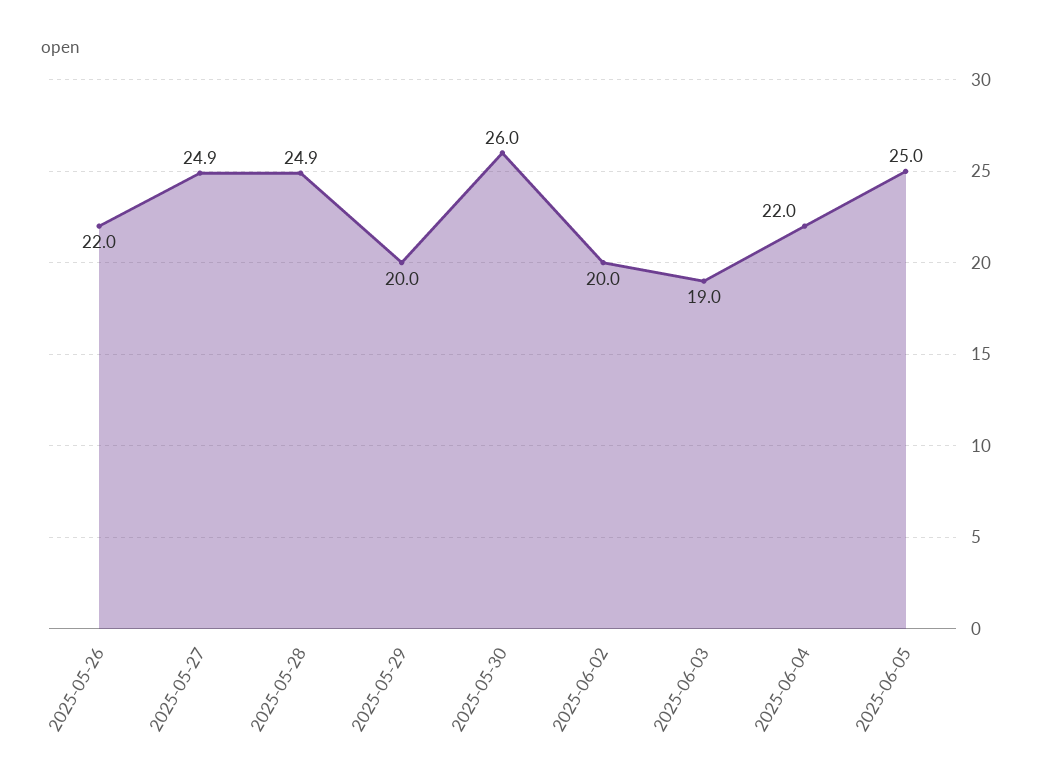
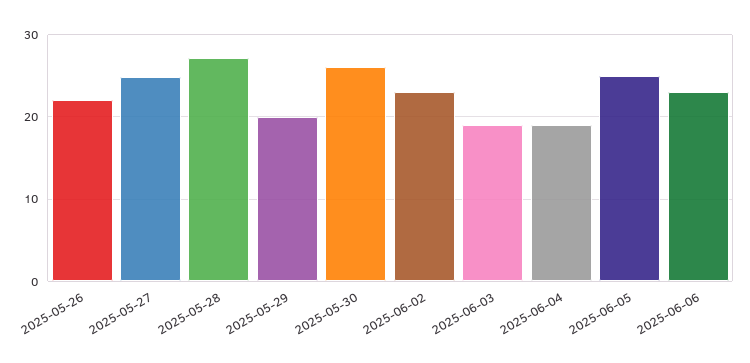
2025-05-28: 24.9 -> 27
2025-06-02: 20 -> 23
2025-06-04: 22 -> 19
2025-06-06: none -> 23

